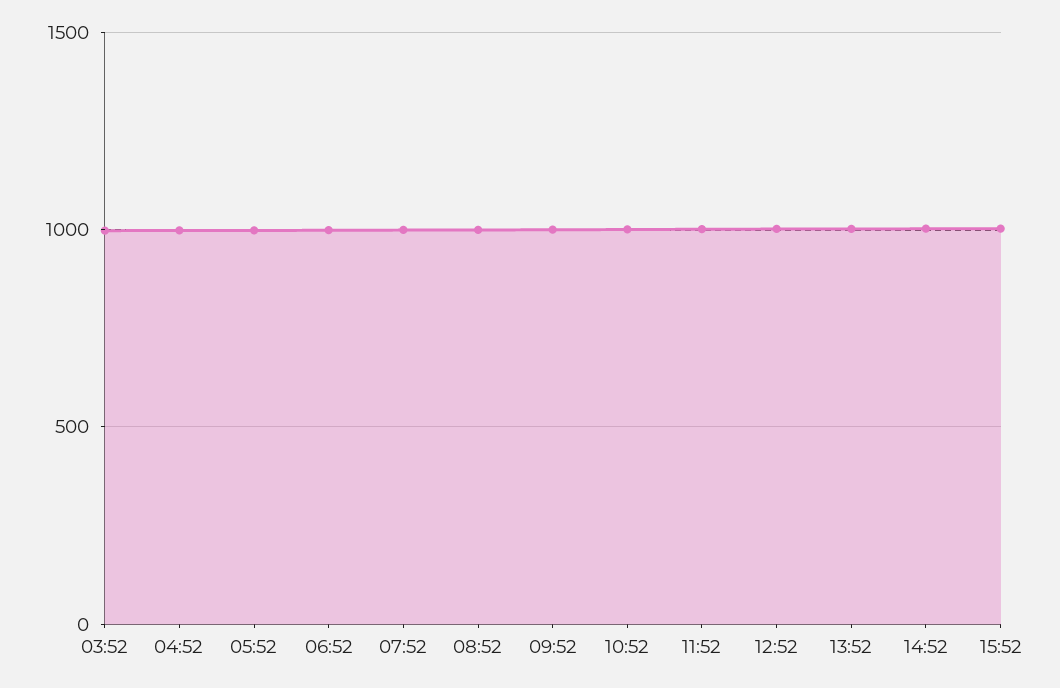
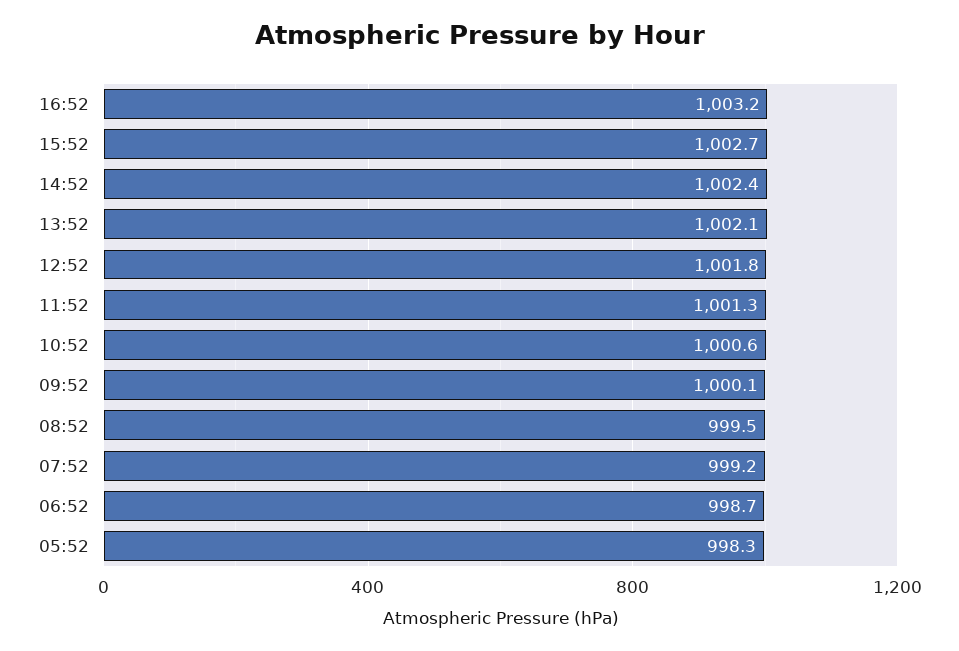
03:52: 1000 -> none
04:52: 1000 -> none
16:52: none -> 1003.2

